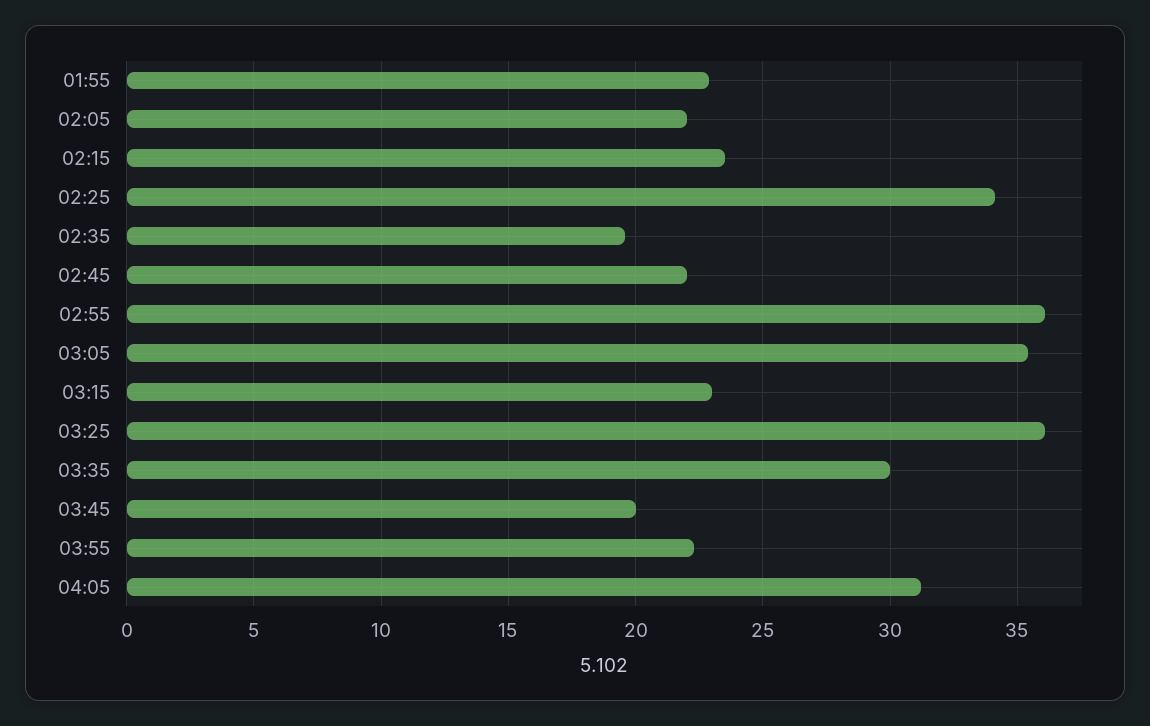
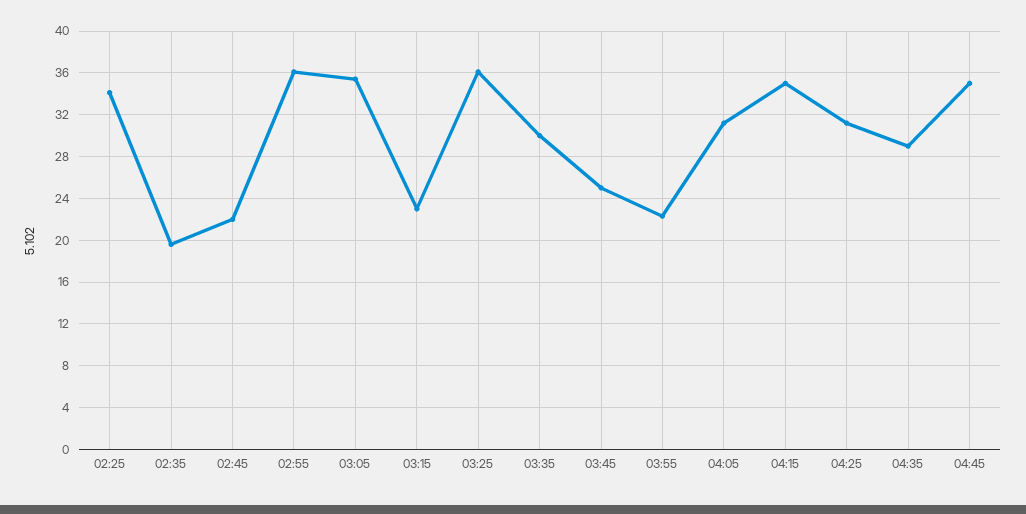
01:55: 23 -> none
02:05: 22 -> none
02:15: 23.5 -> none
03:45: 20 -> 25
04:15: none -> 35
04:25: none -> 31
04:35: none -> 29
04:45: none -> 35

